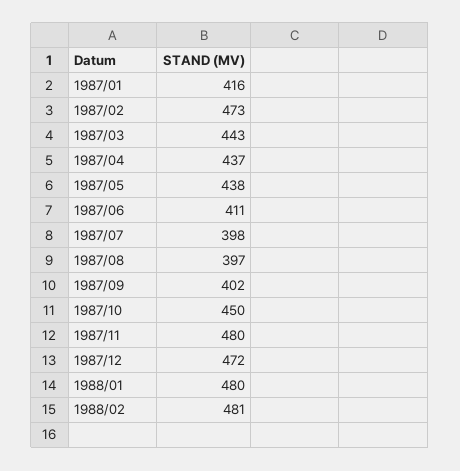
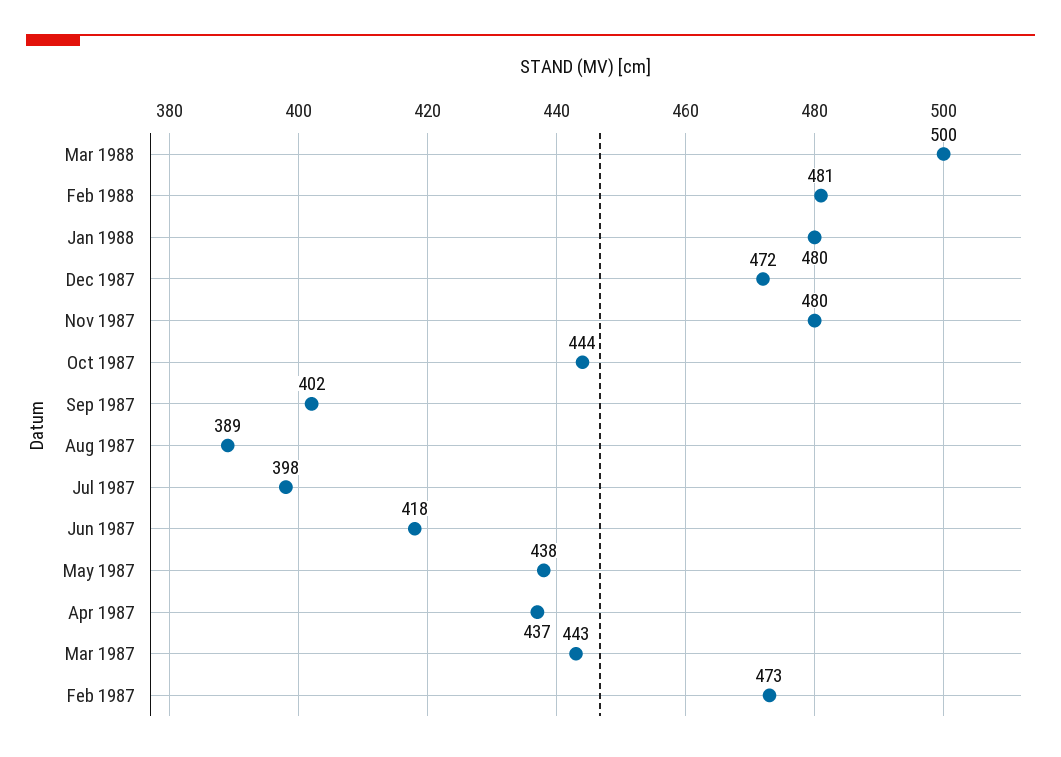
1987/01: 416 -> none
1987/06: 411 -> 418
1987/08: 397 -> 389
1987/10: 450 -> 444
Mar 1988: none -> 500

